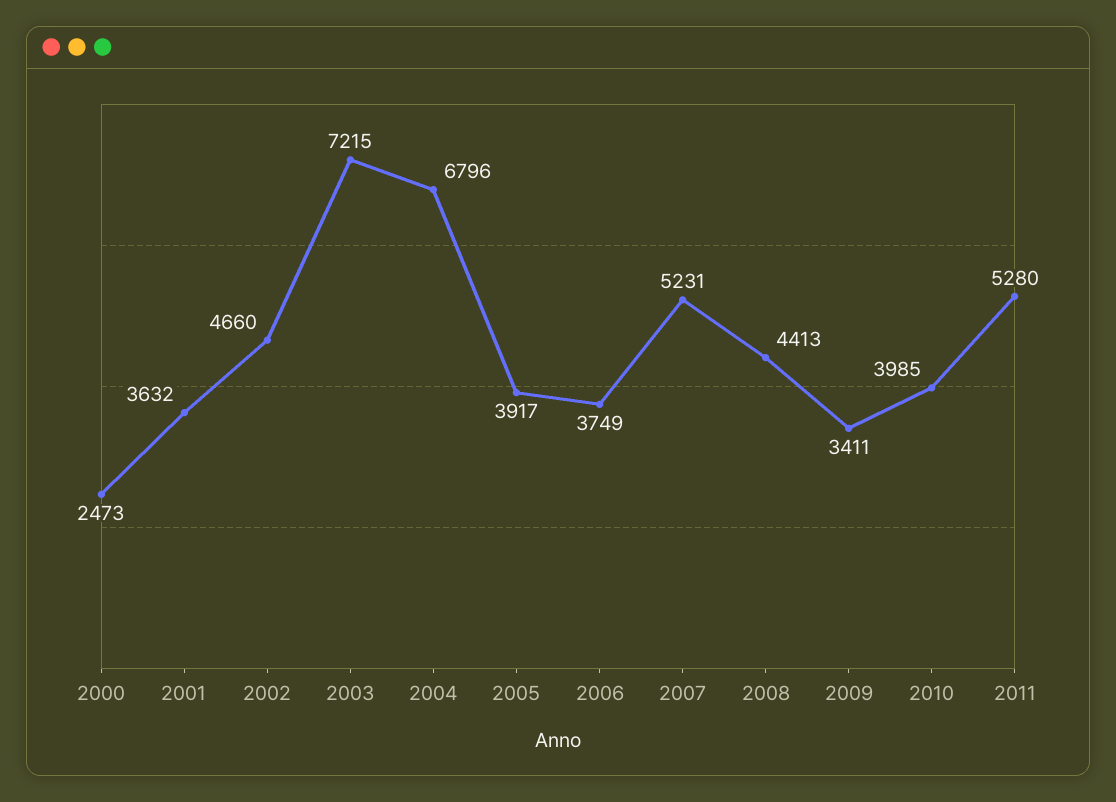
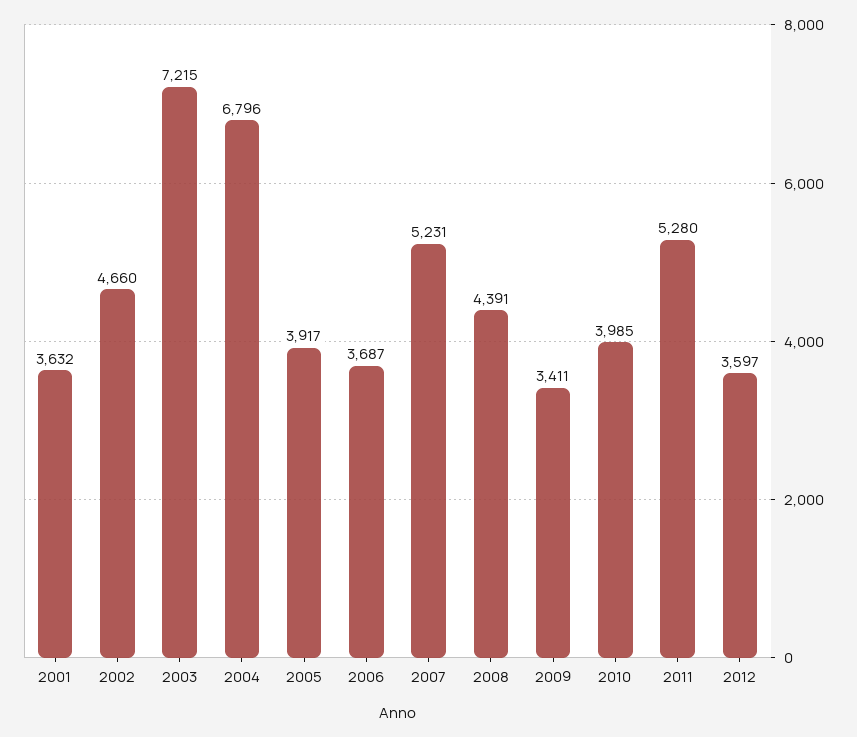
2000: 2473 -> none
2006: 3749 -> 3687
2008: 4413 -> 4391
2012: none -> 3597

